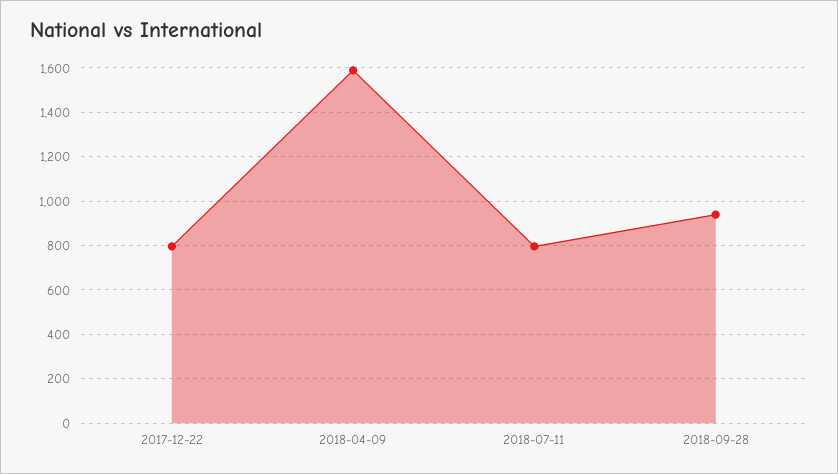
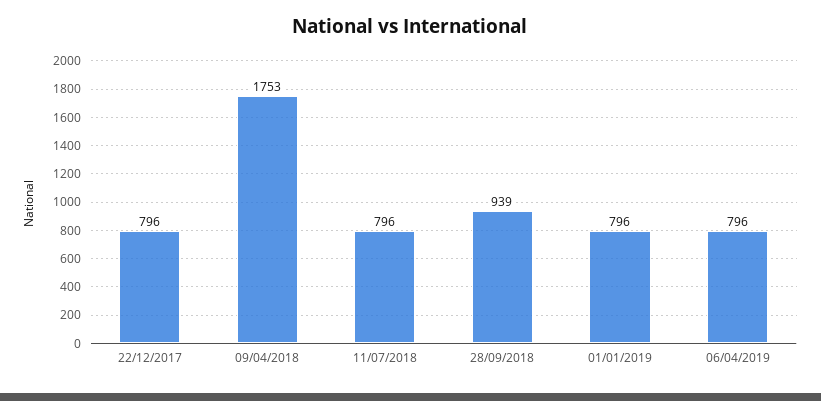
2018-04-09: 1600 -> 1753
01/01/2019: none -> 796
06/04/2019: none -> 796

